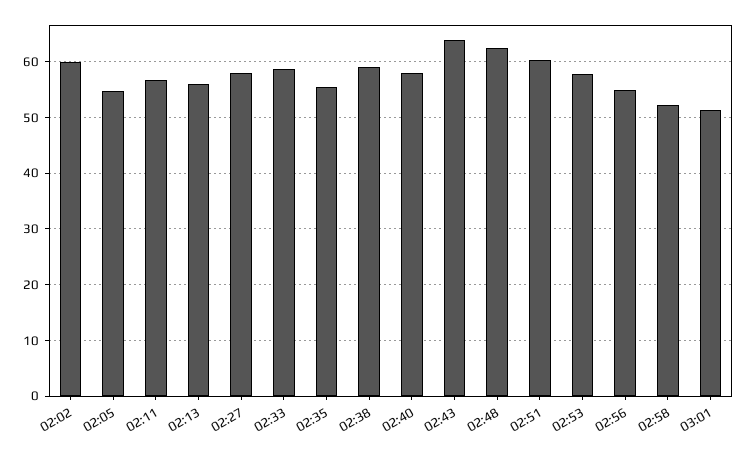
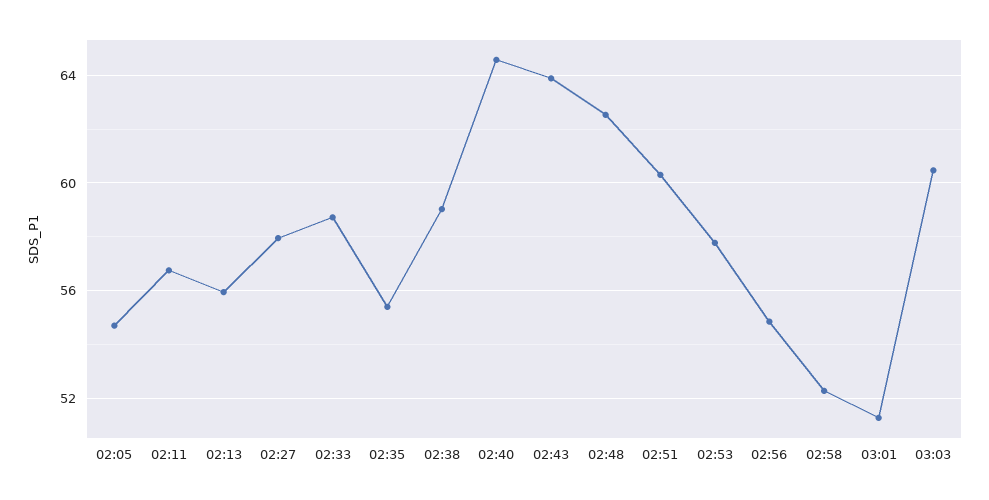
02:02: 60 -> none
02:40: 58 -> 64.5
03:03: none -> 60.5

